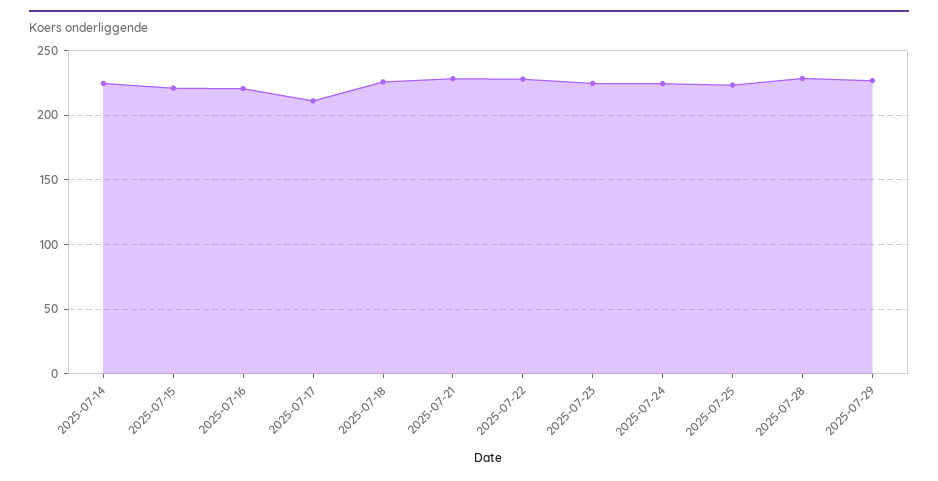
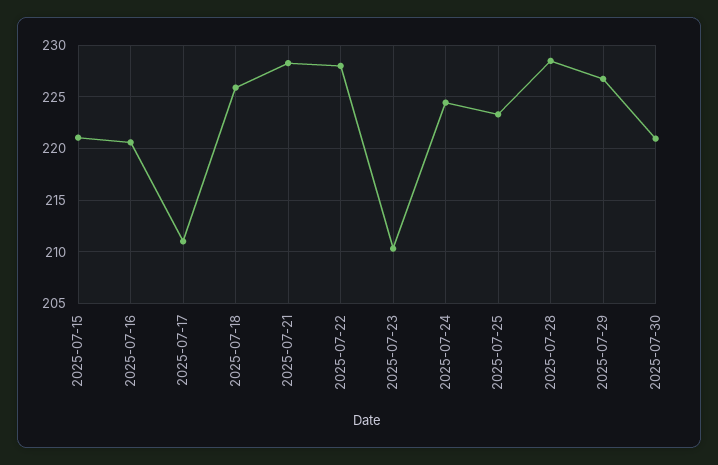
2025-07-14: 225 -> none
2025-07-23: 225 -> 210
2025-07-30: none -> 221

